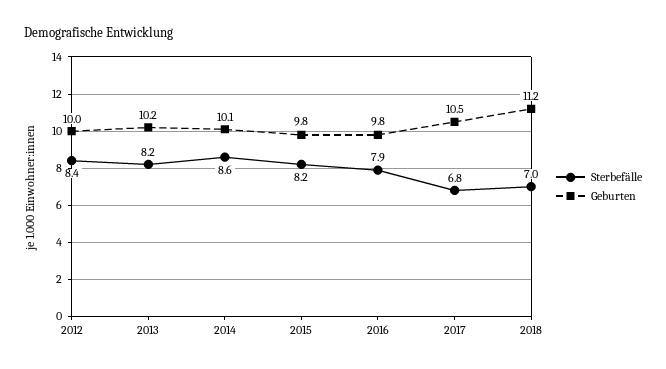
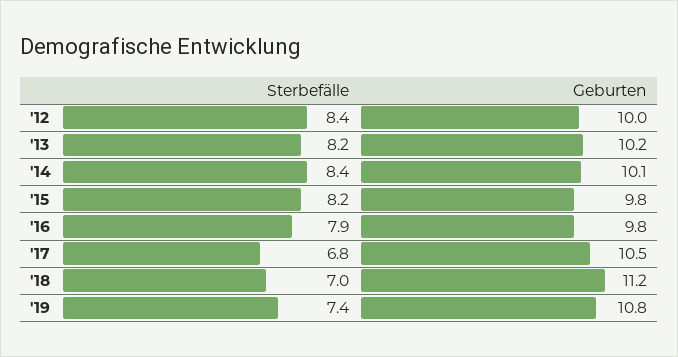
Sterbefälle, 2014: 8.6 -> 8.4
Sterbefälle, '19: none -> 7.4
Geburten, '19: none -> 10.8

